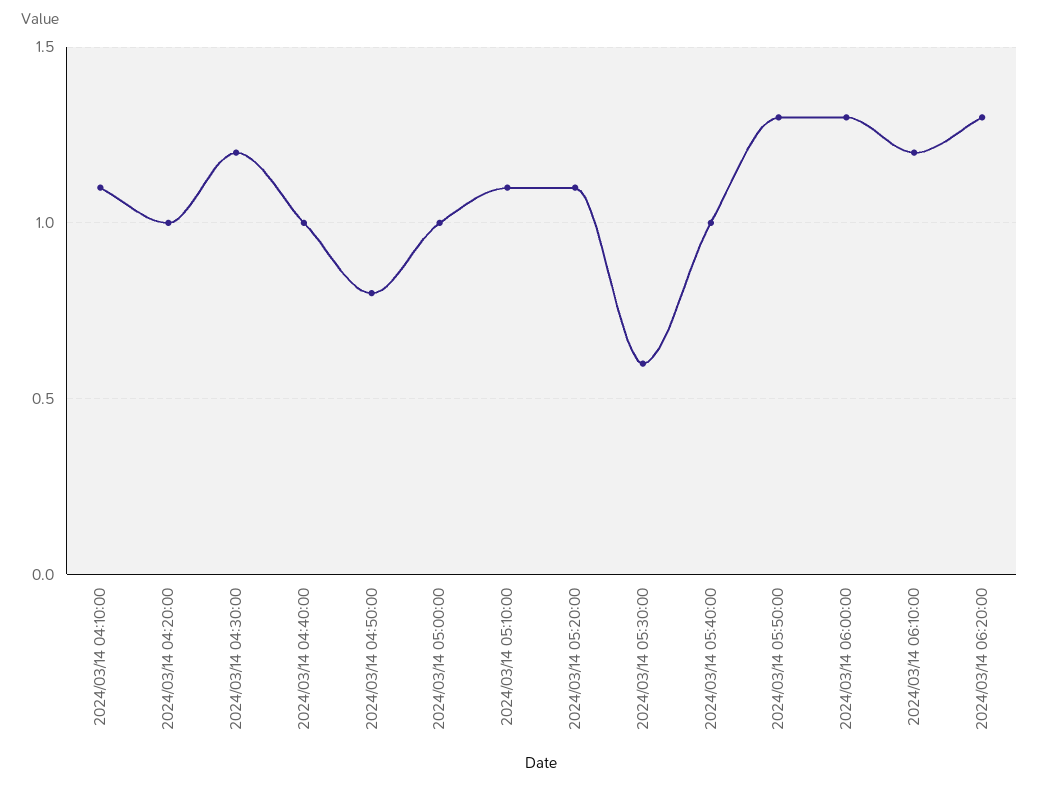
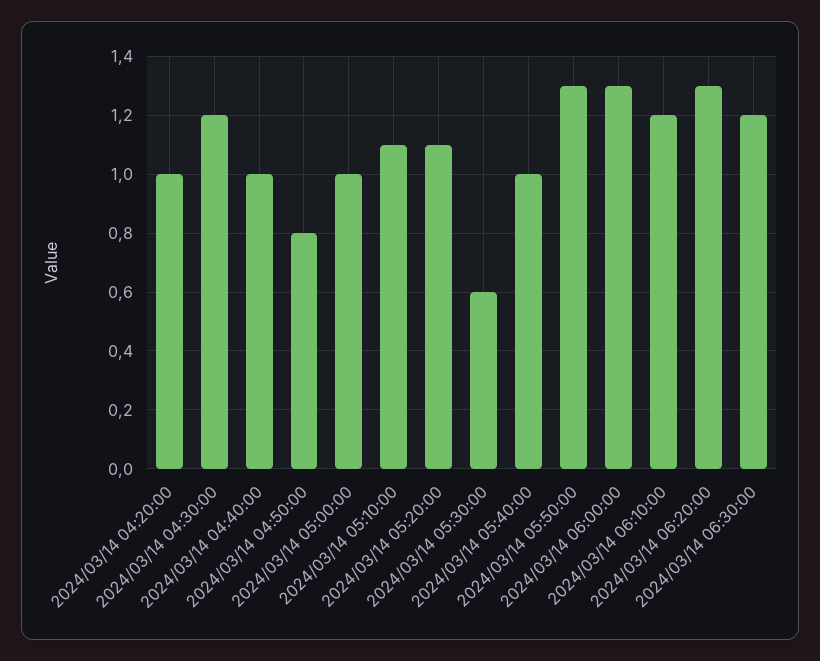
2024/03/14 04:10:00: 1.1 -> none
2024/03/14 06:30:00: none -> 1.2

